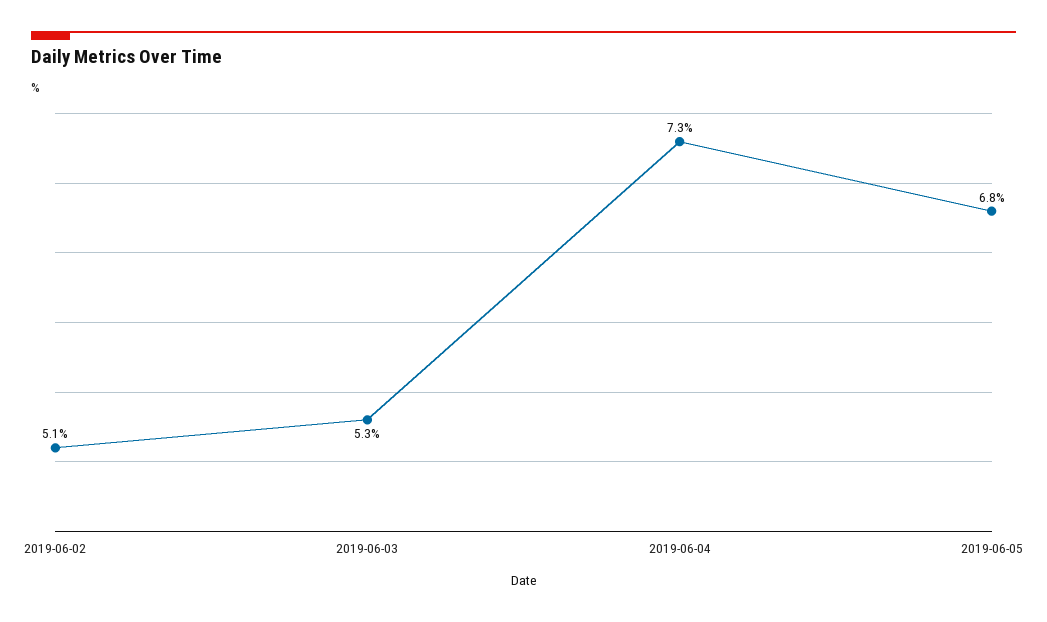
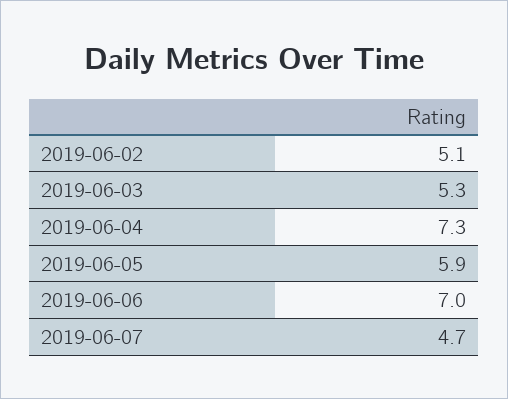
2019-06-05: 6.8 -> 5.9
2019-06-06: none -> 7
2019-06-07: none -> 4.7

